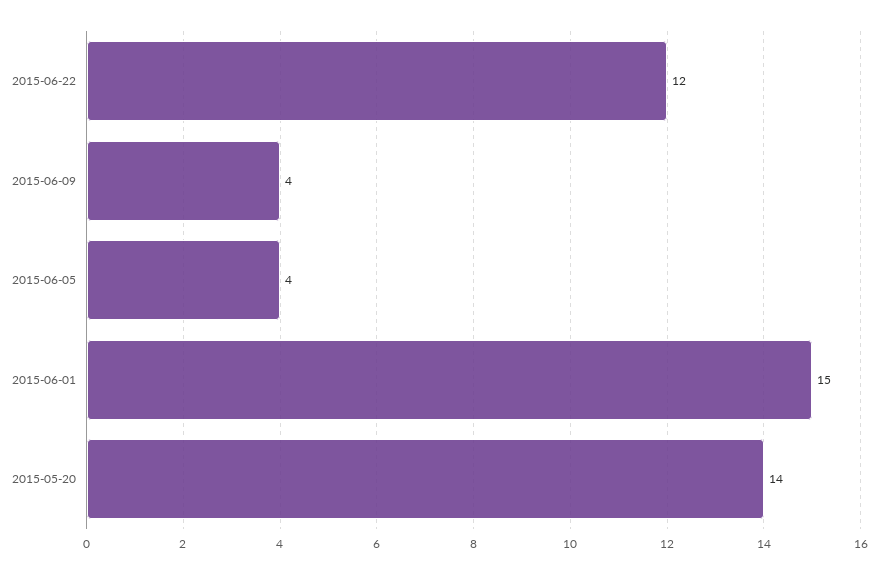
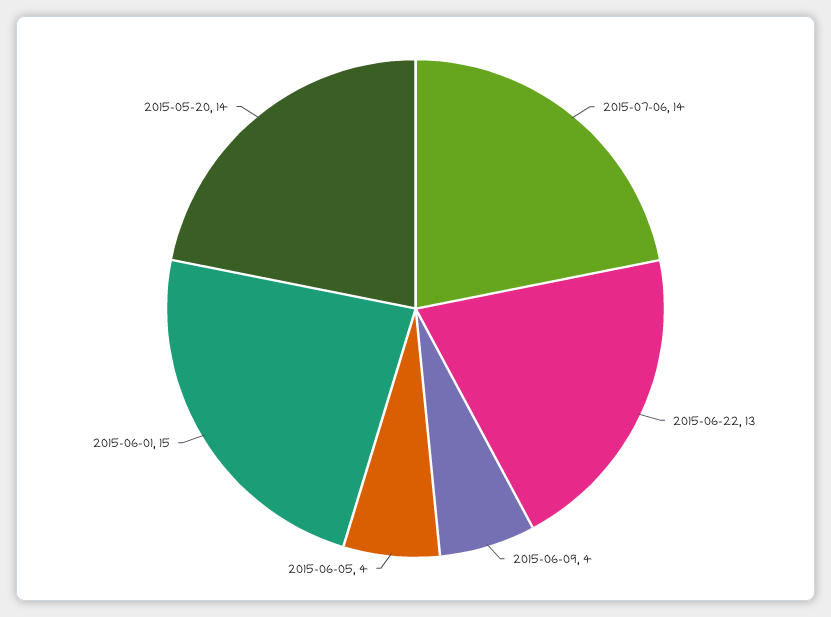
2015-06-22: 12 -> 13
2015-07-06: none -> 14

